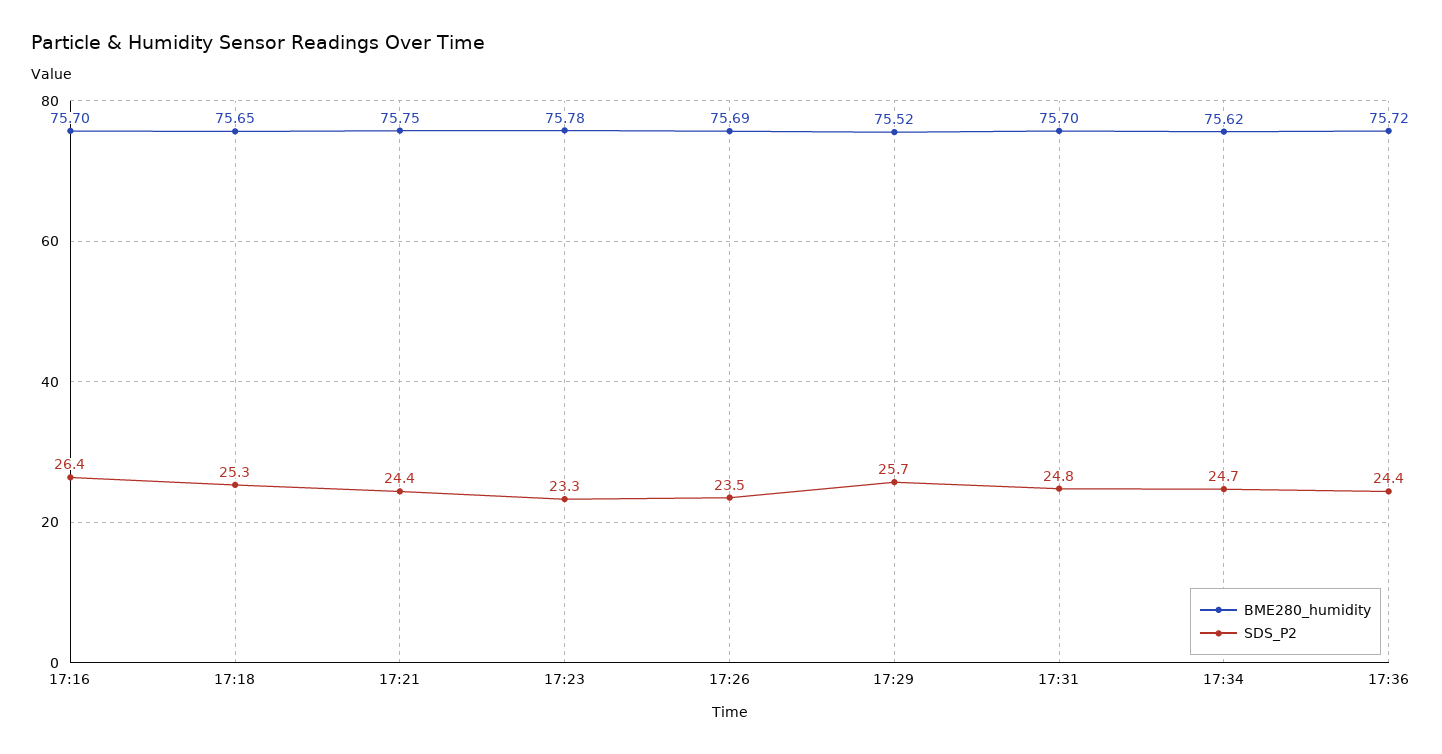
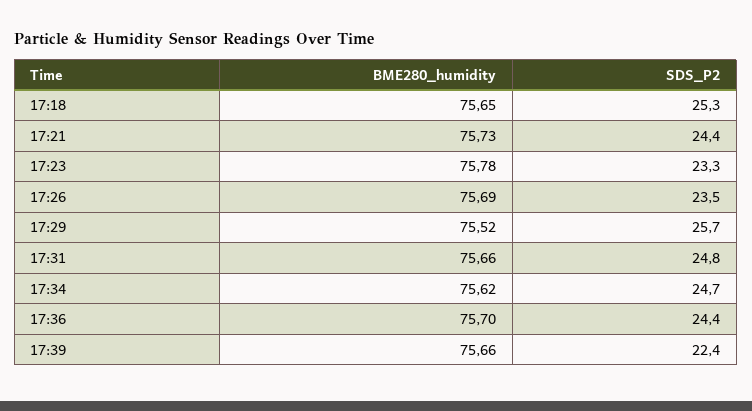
BME280_humidity, 17:16: 75.7 -> none
SDS_P2, 17:16: 26.4 -> none
BME280_humidity, 17:21: 75.75 -> 75.73
BME280_humidity, 17:31: 75.7 -> 75.66
BME280_humidity, 17:36: 75.72 -> 75.7
BME280_humidity, 17:39: none -> 75.66
SDS_P2, 17:39: none -> 22.4

